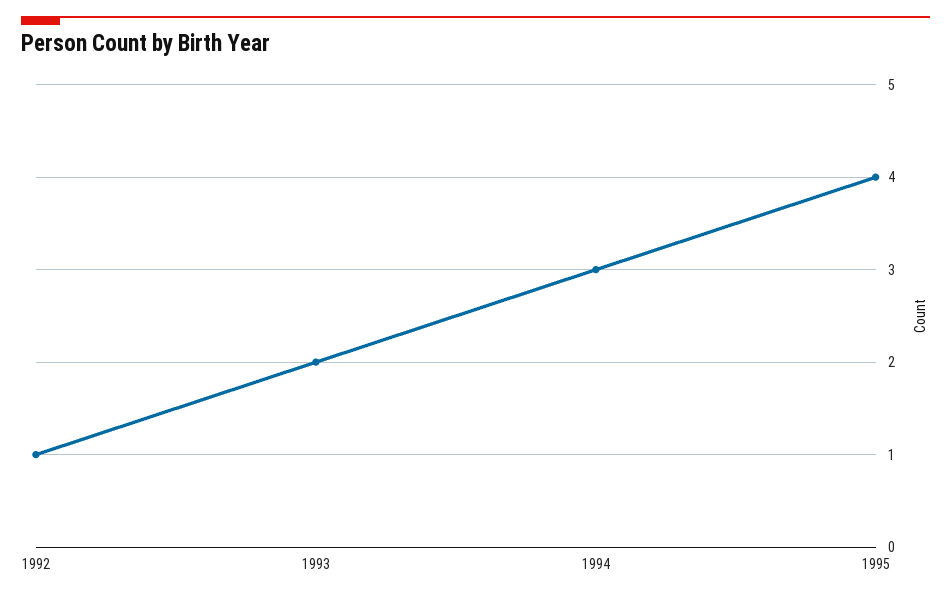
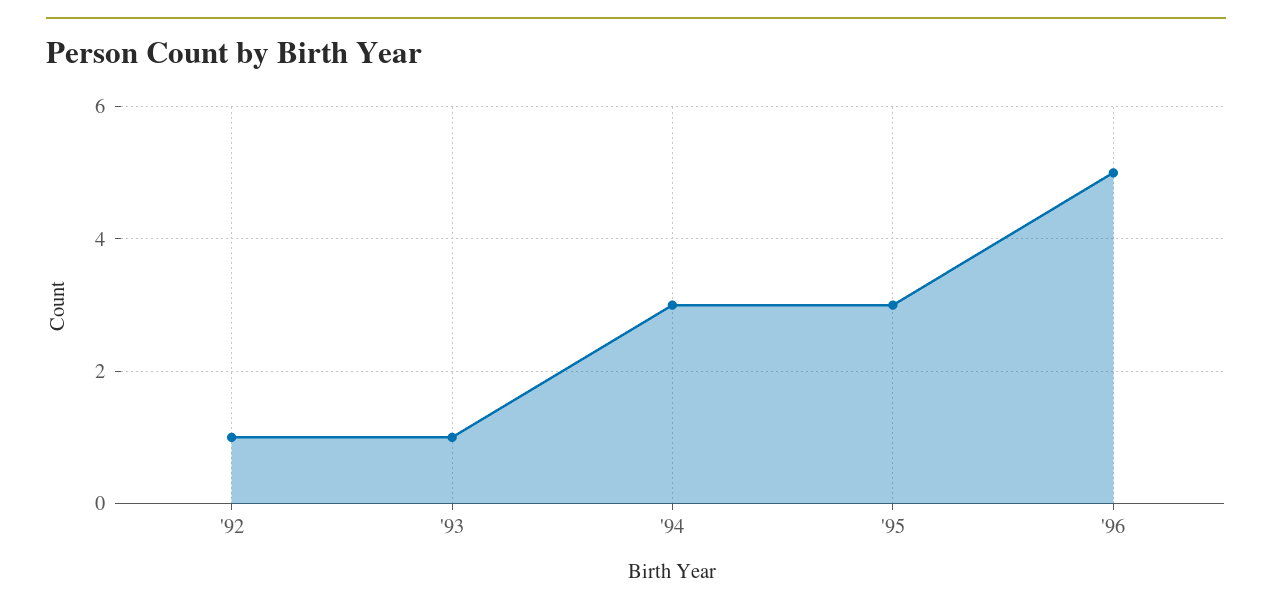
1993: 2 -> 1
1995: 4 -> 3
'96: none -> 5

